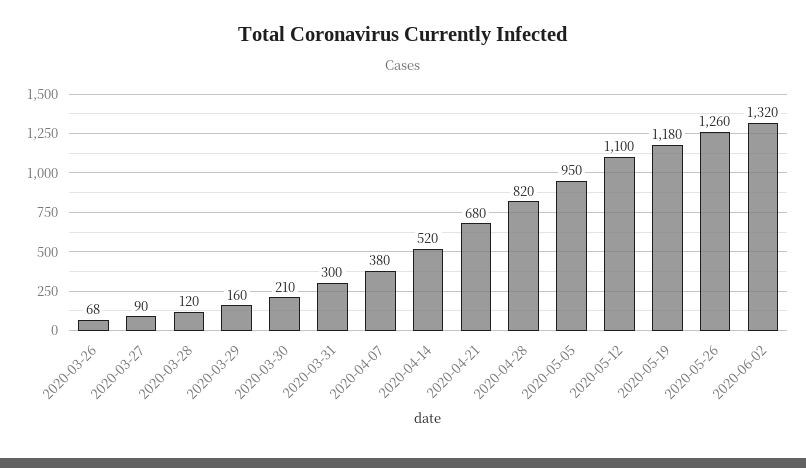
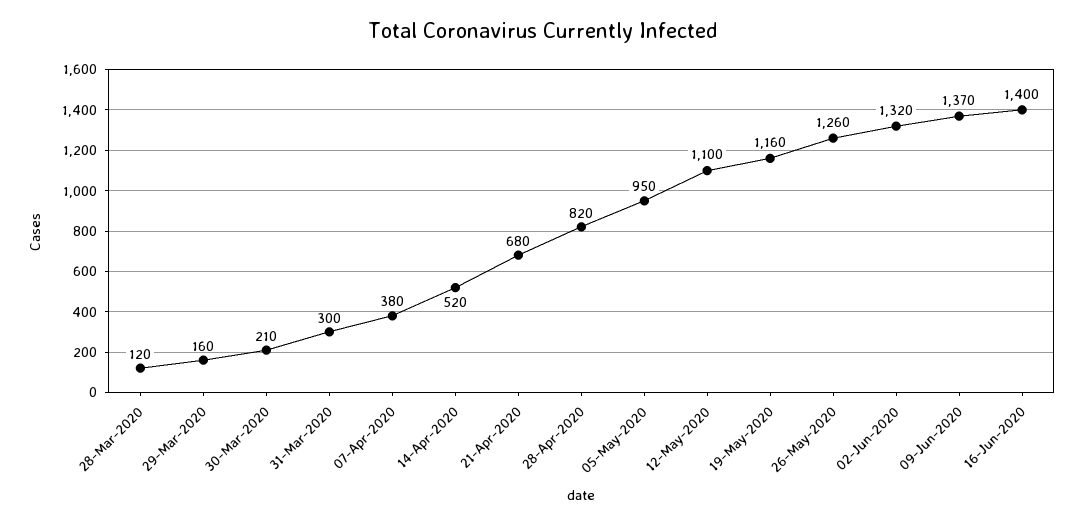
2020-03-26: 68 -> none
2020-03-27: 90 -> none
2020-05-19: 1180 -> 1160
09-Jun-2020: none -> 1370
16-Jun-2020: none -> 1400

